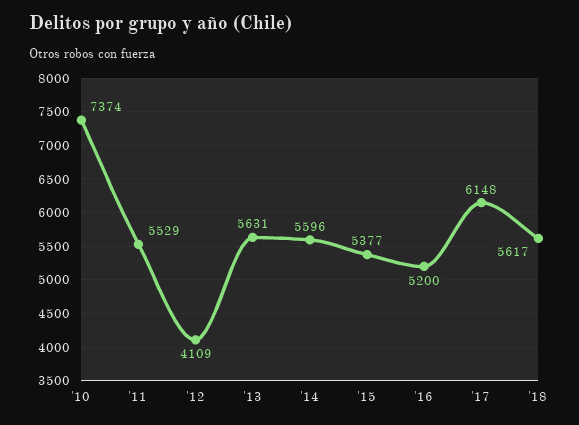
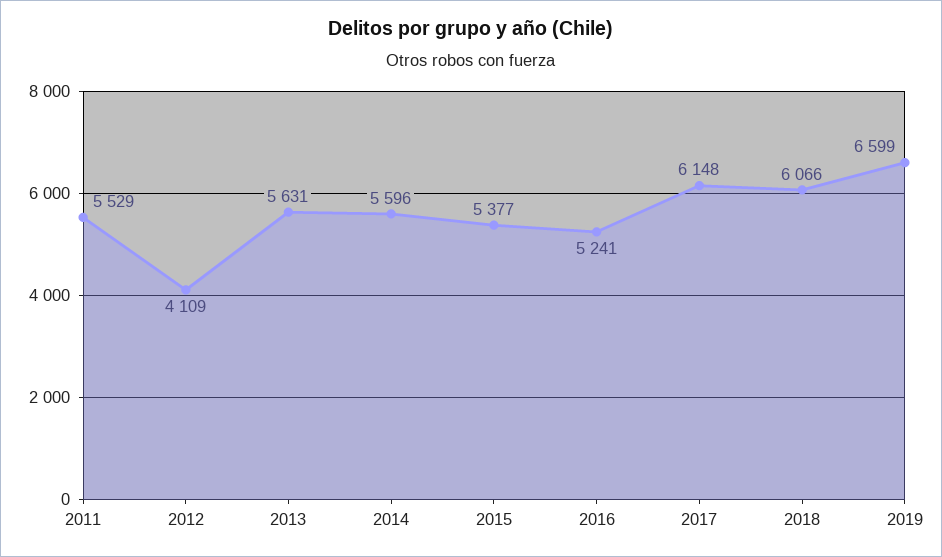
'10: 7374 -> none
'16: 5200 -> 5241
'18: 5617 -> 6066
2019: none -> 6599

